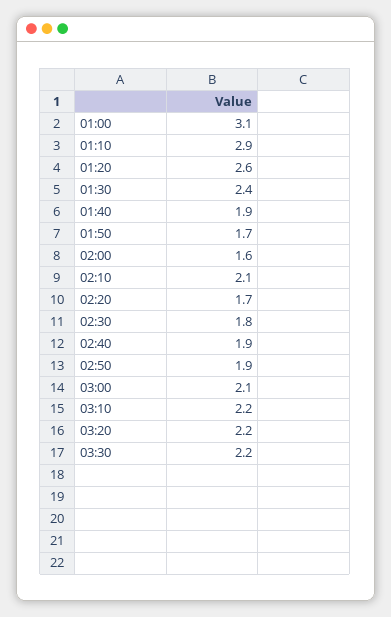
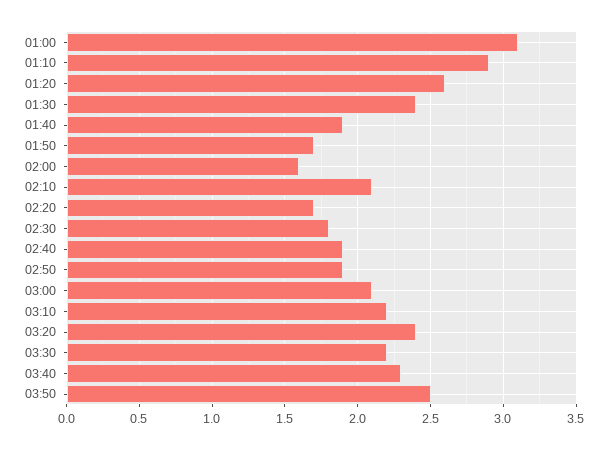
03:20: 2.2 -> 2.4
03:40: none -> 2.3
03:50: none -> 2.5

